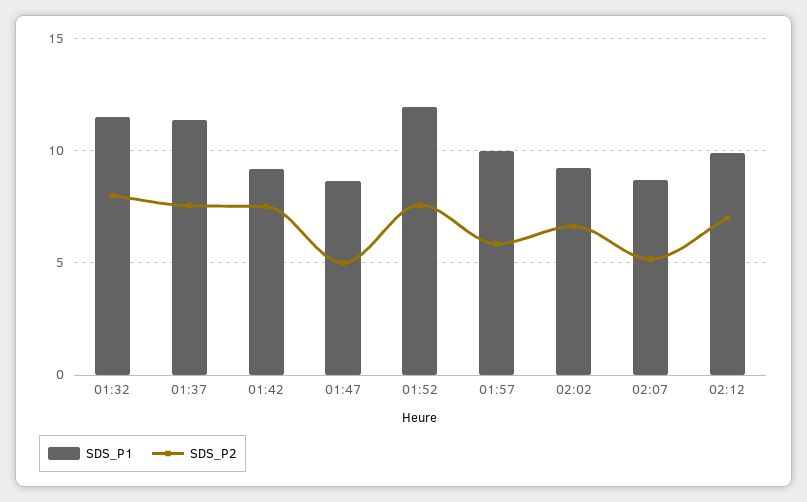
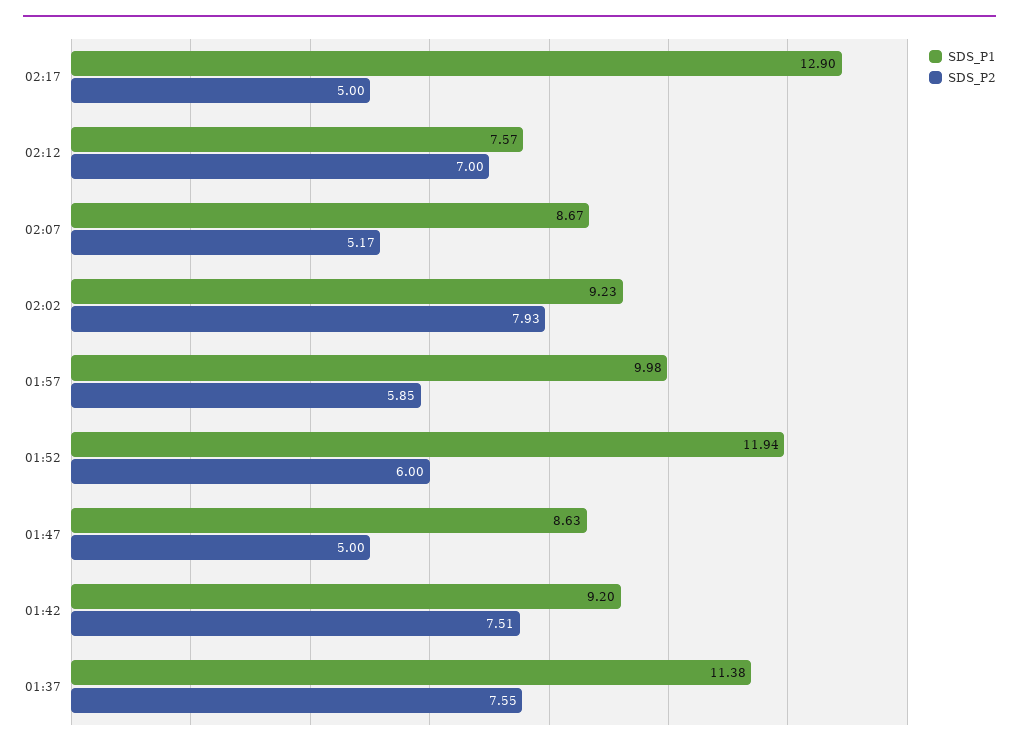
SDS_P1, 01:32: 11.5 -> none
SDS_P2, 01:32: 8 -> none
SDS_P2, 01:52: 7.5 -> 6
SDS_P2, 02:02: 6.5 -> 7.93
SDS_P1, 02:12: 10 -> 7.57
SDS_P1, 02:17: none -> 12.9
SDS_P2, 02:17: none -> 5

